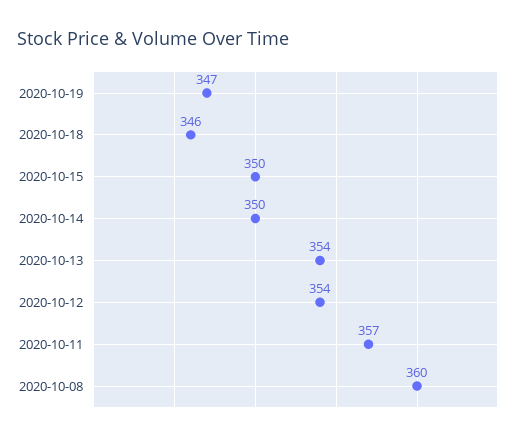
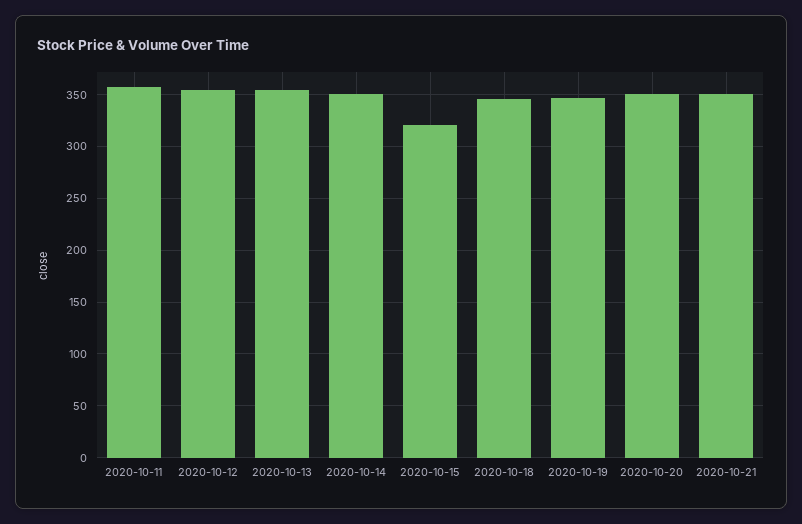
2020-10-15: 350 -> 320
2020-10-08: 360 -> none
2020-10-20: none -> 350
2020-10-21: none -> 350

